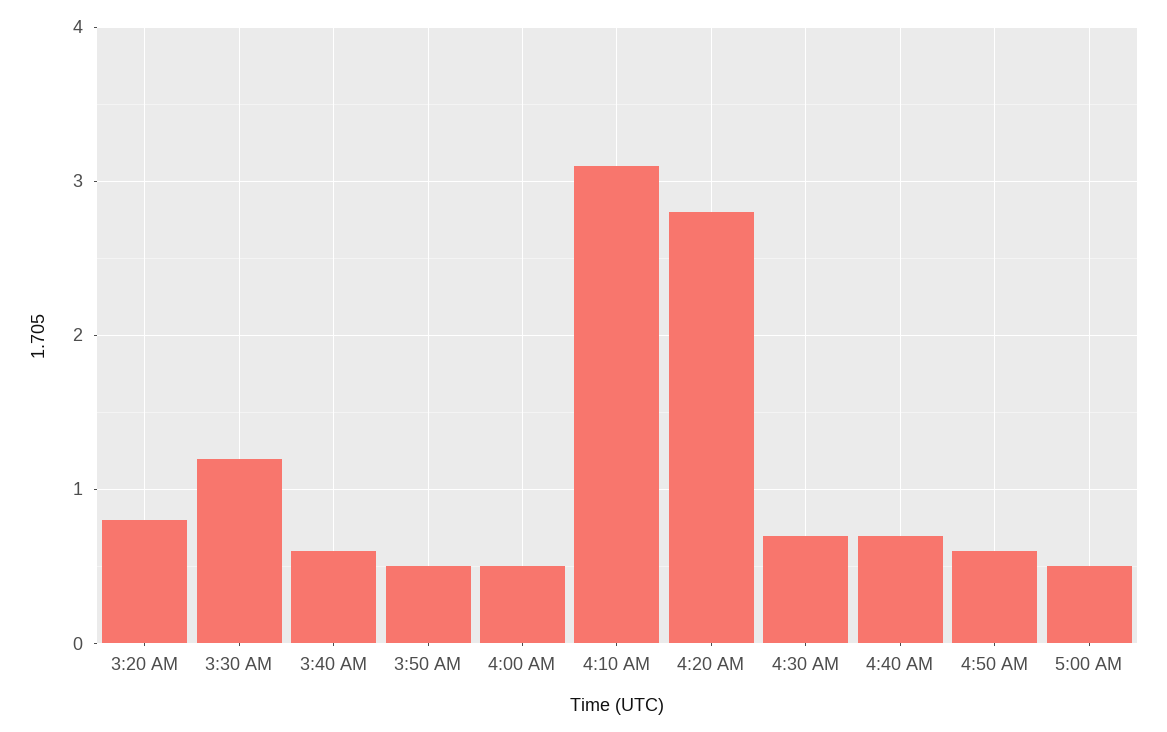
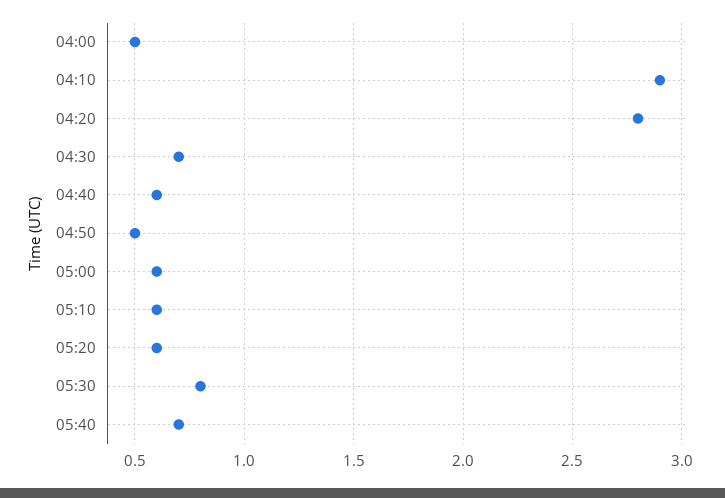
3:20 AM: 0.8 -> none
3:30 AM: 1.2 -> none
3:40 AM: 0.6 -> none
3:50 AM: 0.5 -> none
4:10 AM: 3.1 -> 2.9
4:40 AM: 0.7 -> 0.6
4:50 AM: 0.6 -> 0.5
5:00 AM: 0.5 -> 0.6
05:10: none -> 0.6
05:20: none -> 0.6
05:30: none -> 0.8
05:40: none -> 0.7

